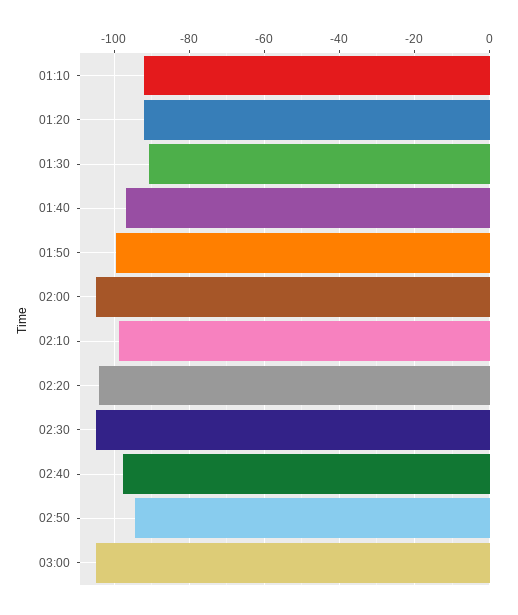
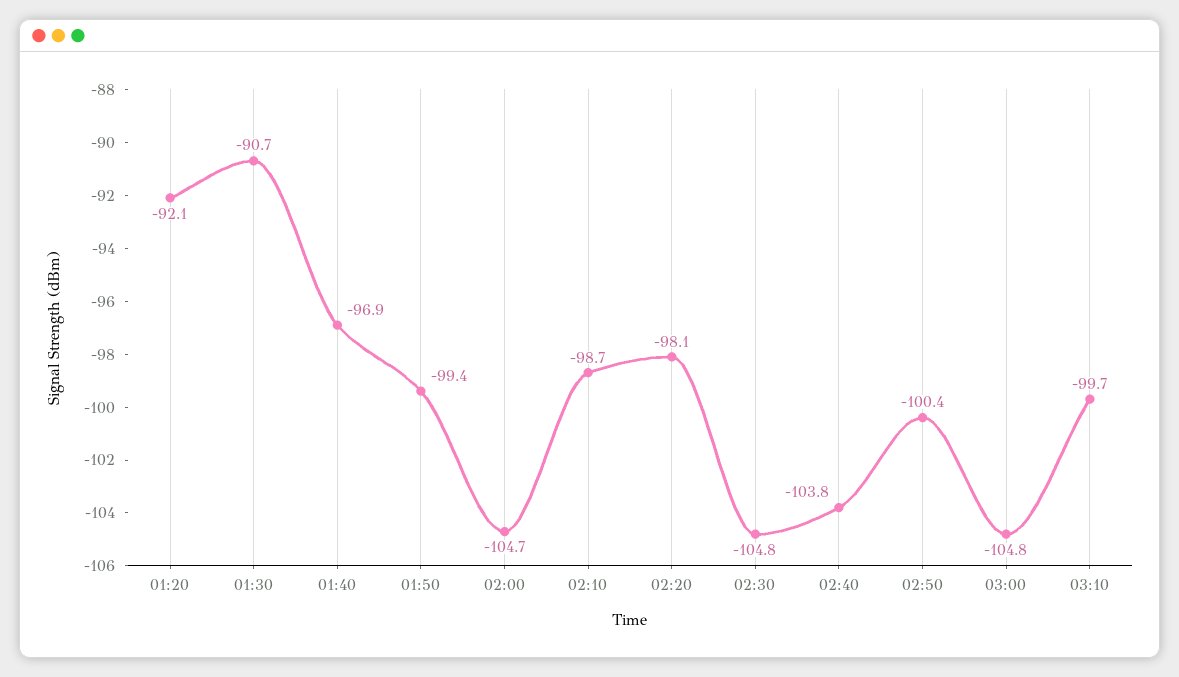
01:10: -92 -> none
02:20: -104 -> -98.1
02:40: -98 -> -103.8
02:50: -94 -> -100.4
03:10: none -> -99.7

